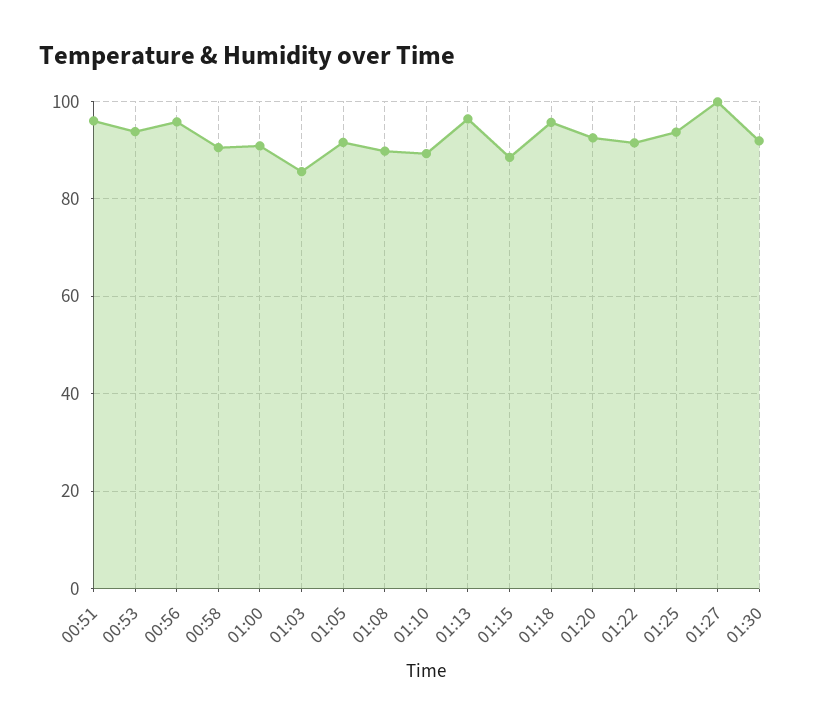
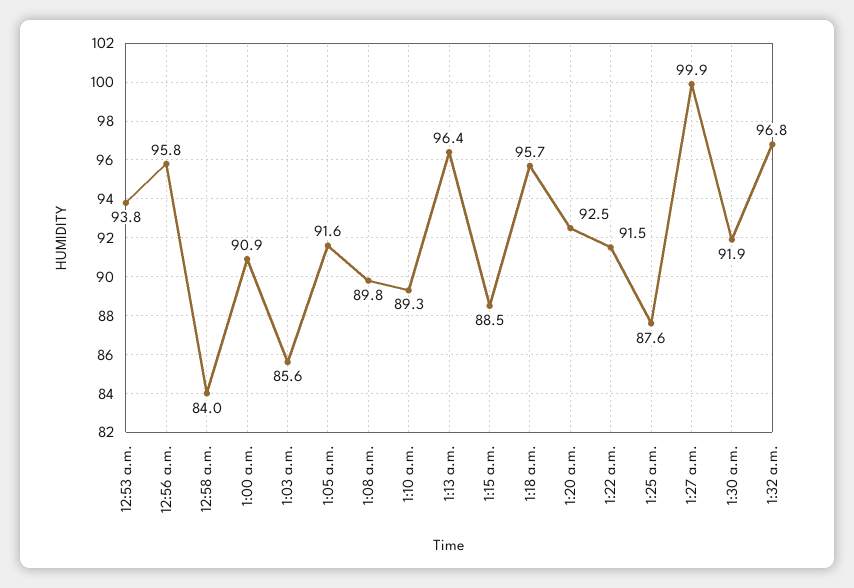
00:51: 96 -> none
00:58: 90 -> 84
01:25: 94 -> 87.6
1:32 a.m.: none -> 96.8

